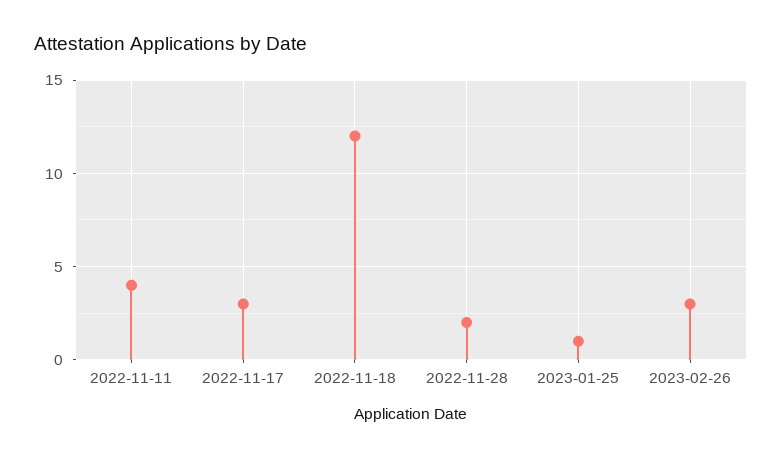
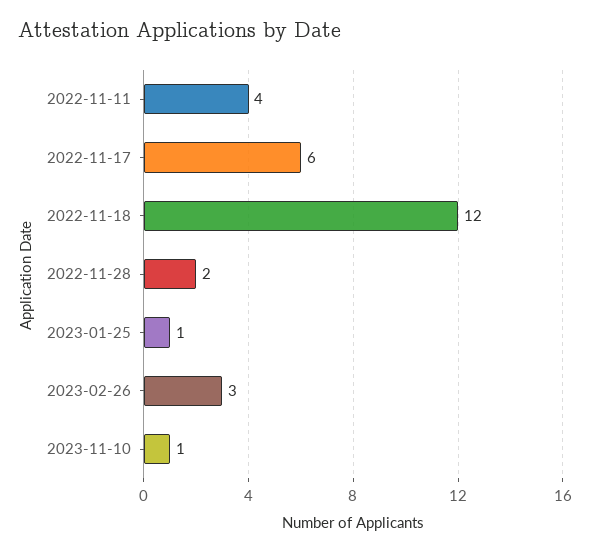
2022-11-17: 3 -> 6
2023-11-10: none -> 1

